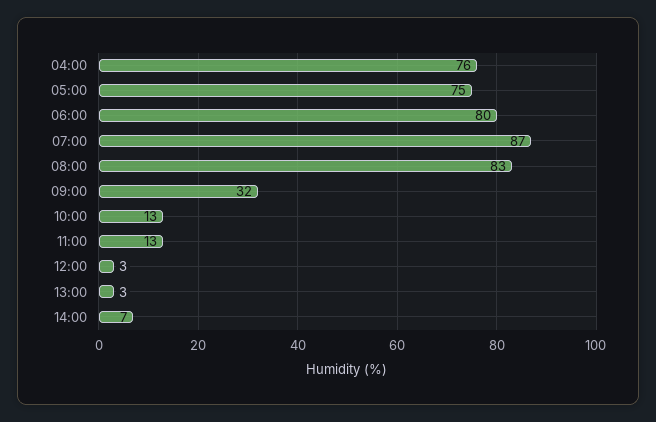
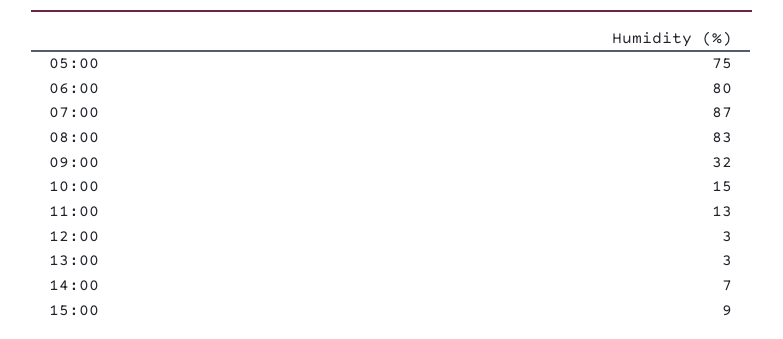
04:00: 76 -> none
10:00: 13 -> 15
15:00: none -> 9

